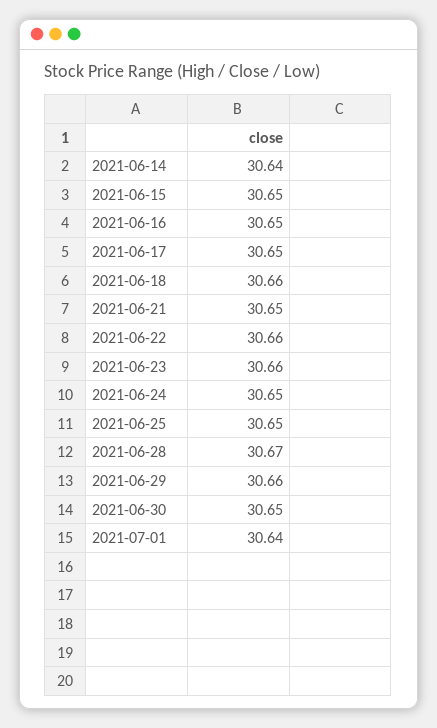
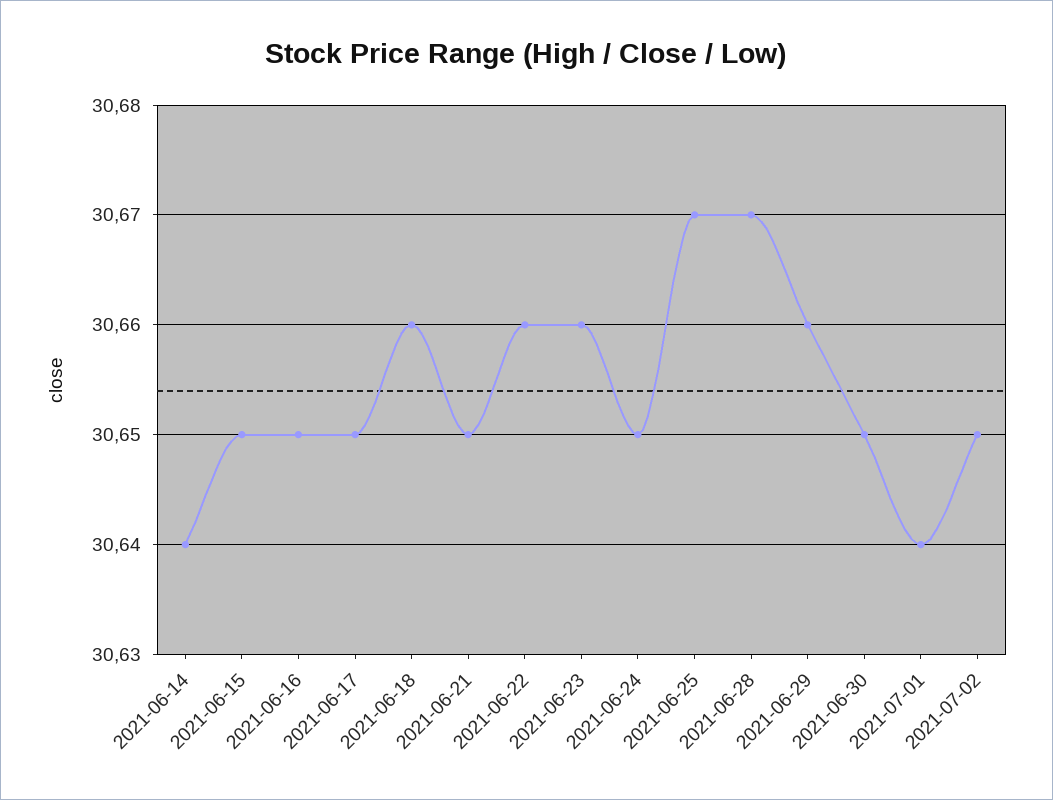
2021-06-25: 30.65 -> 30.67
2021-07-02: none -> 30.65

